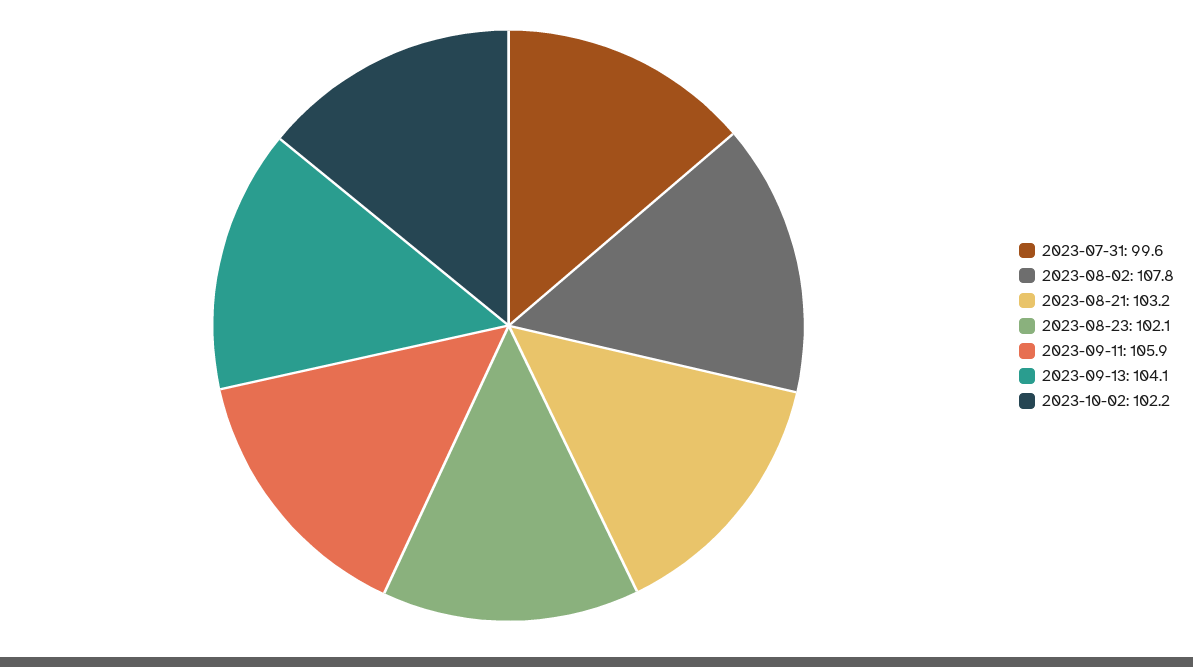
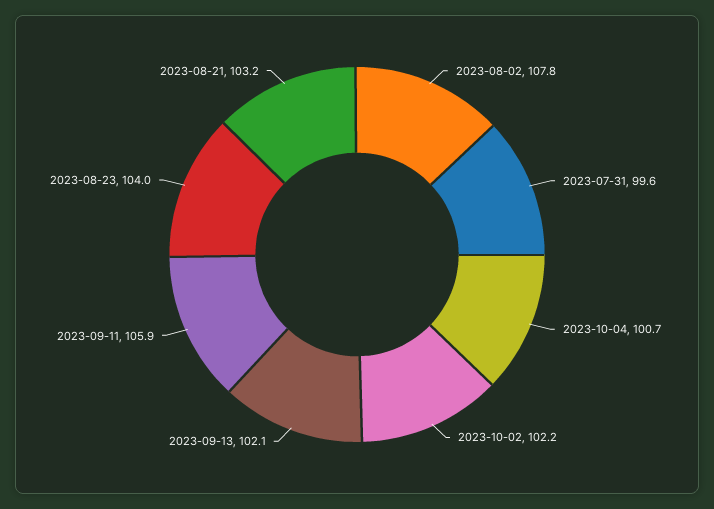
2023-08-23: 102.1 -> 104
2023-09-13: 104.1 -> 102.1
2023-10-04: none -> 100.7

